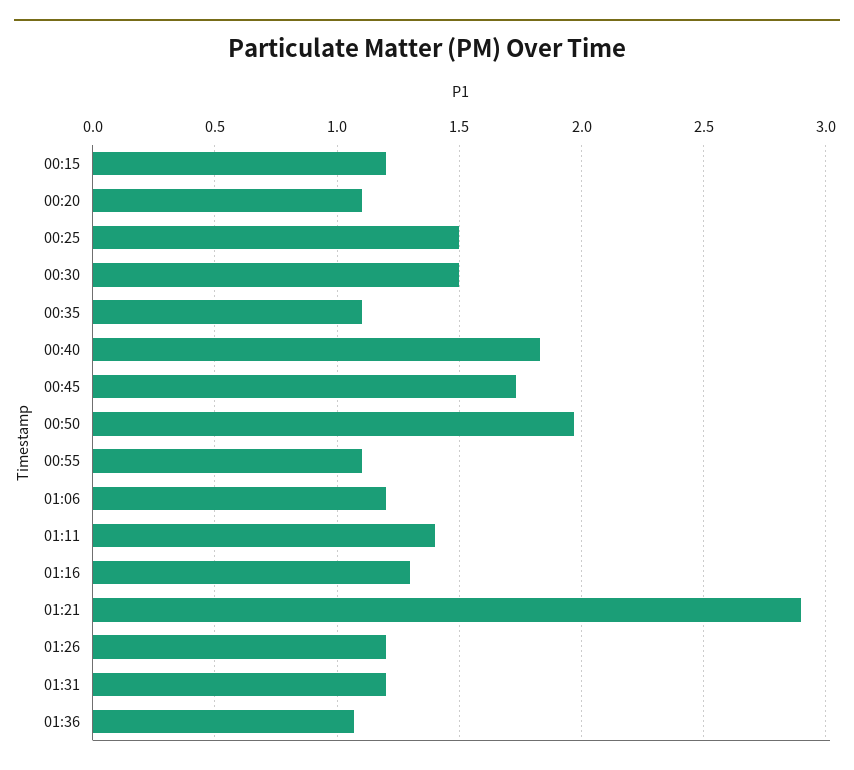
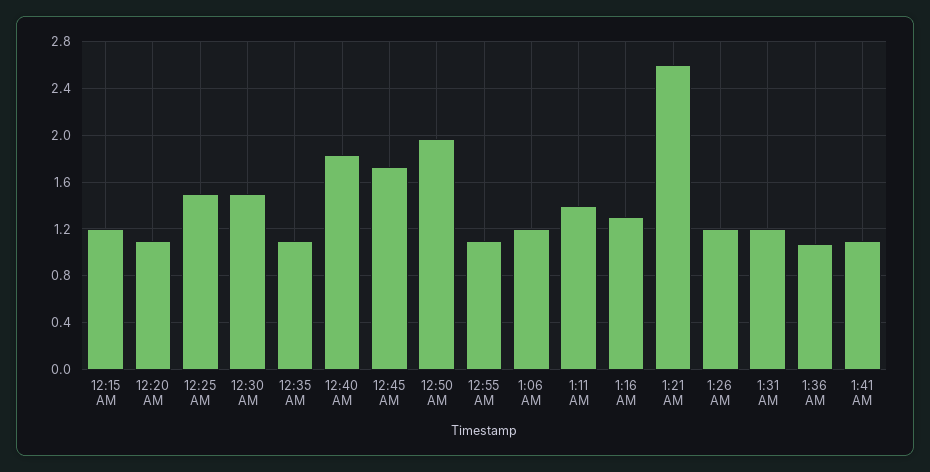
01:21: 2.9 -> 2.6
1:41 AM: none -> 1.1

